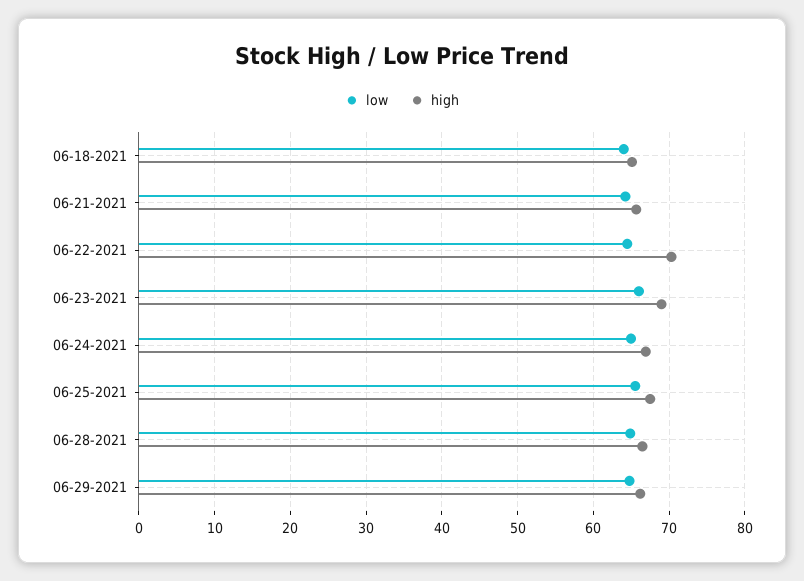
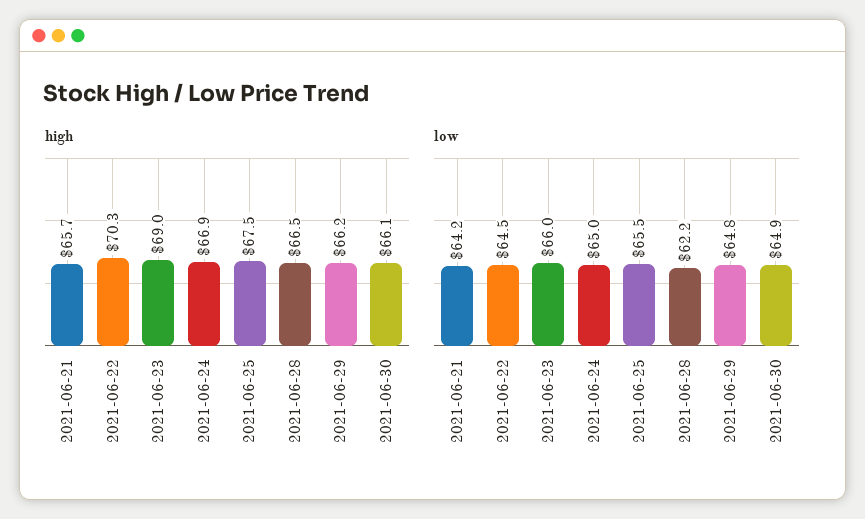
low, 06-18-2021: 64 -> none
high, 06-18-2021: 65 -> none
low, 06-28-2021: 65 -> 62.2
high, 2021-06-30: none -> 66.1
low, 2021-06-30: none -> 64.9

